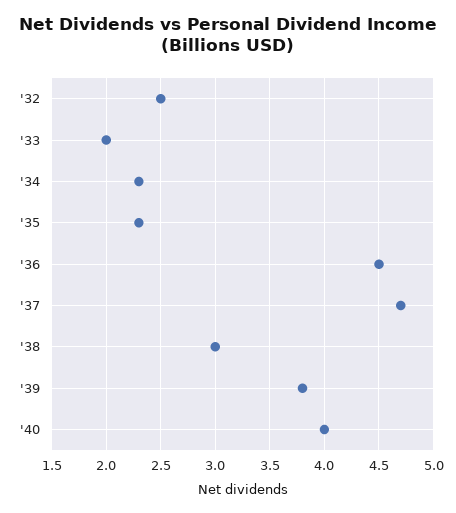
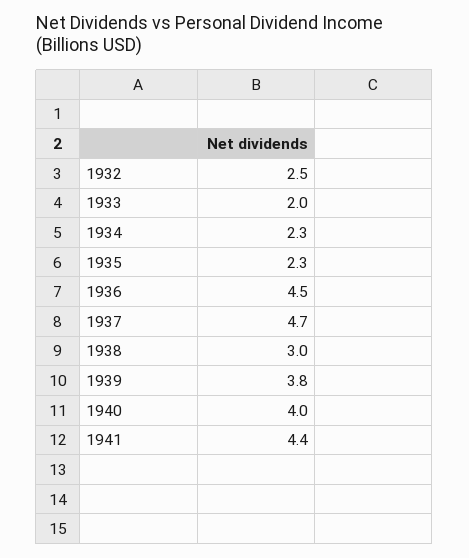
1941: none -> 4.4

